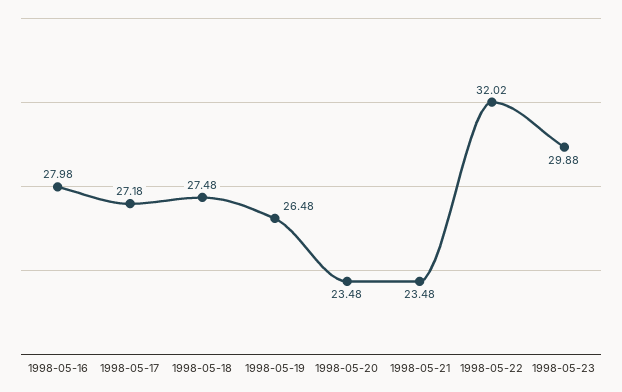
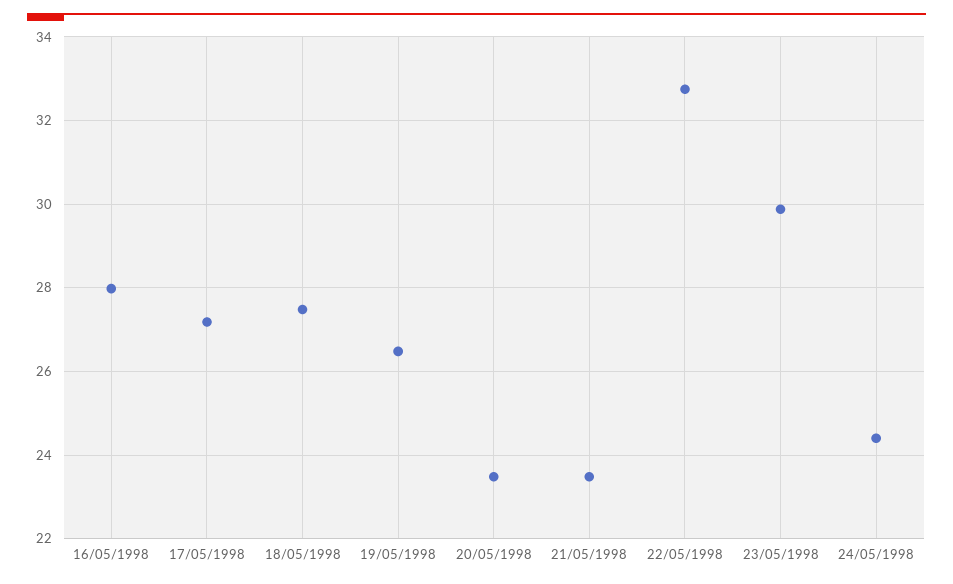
1998-05-22: 32.02 -> 32.8
24/05/1998: none -> 24.4

